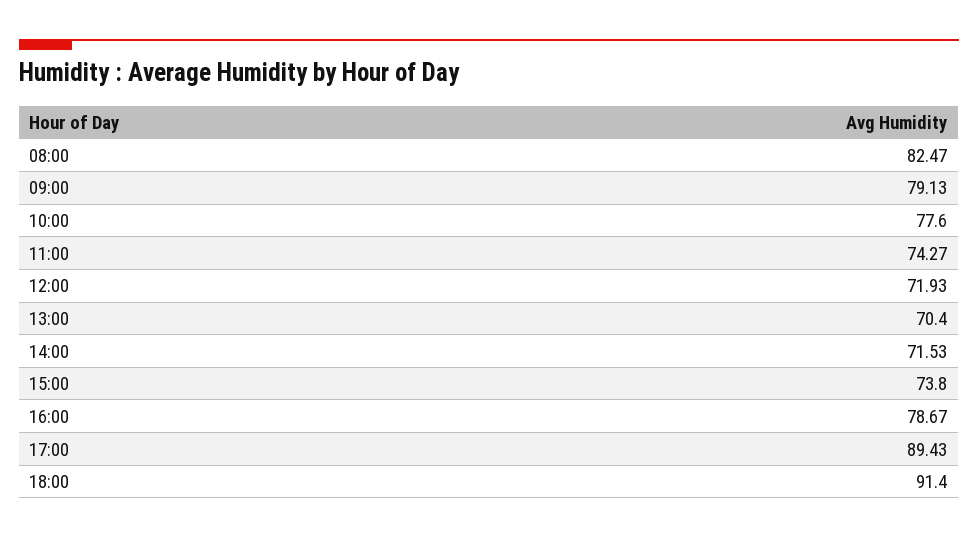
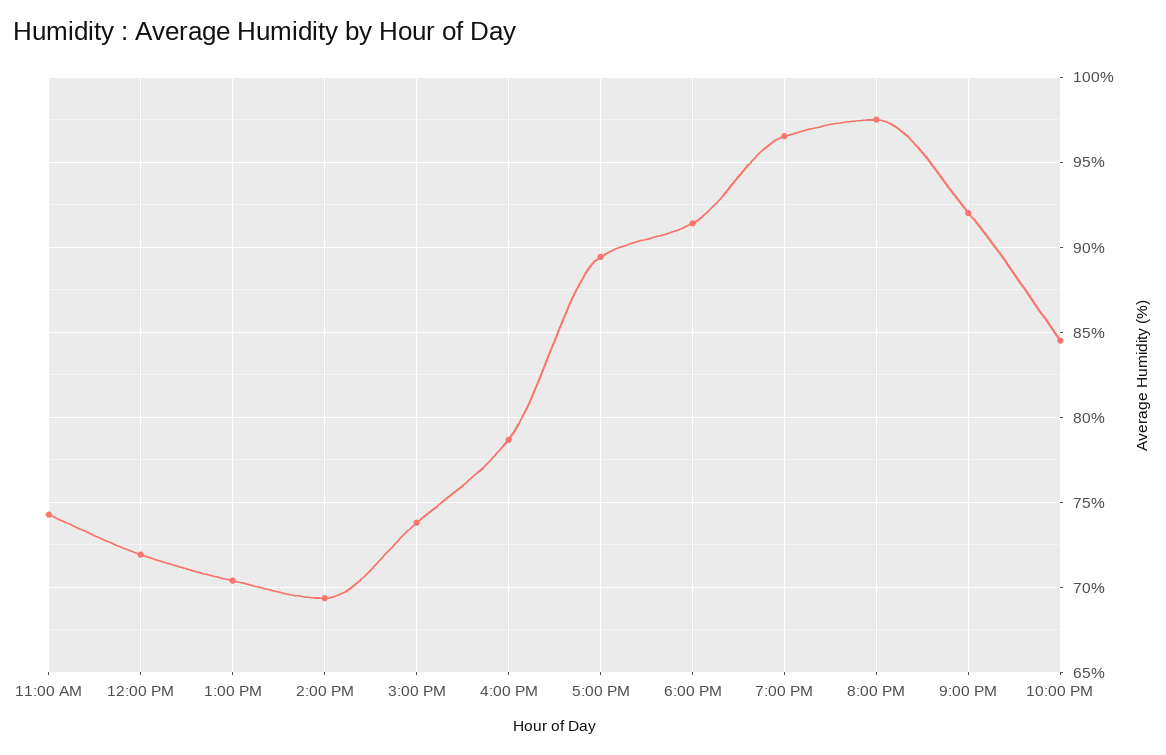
08:00: 82.47 -> none
09:00: 79.13 -> none
10:00: 77.6 -> none
14:00: 71.53 -> 69.5
7:00 PM: none -> 96.5
8:00 PM: none -> 97.5
9:00 PM: none -> 92
10:00 PM: none -> 84.5

